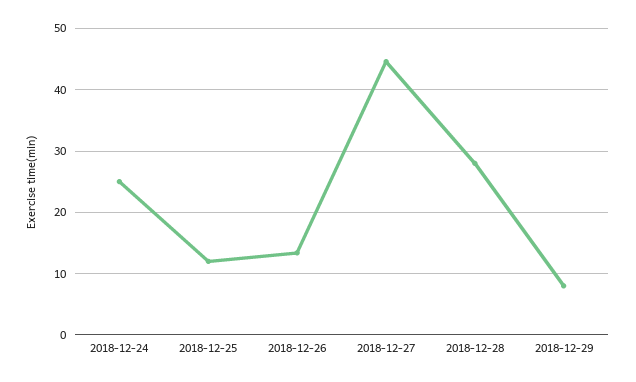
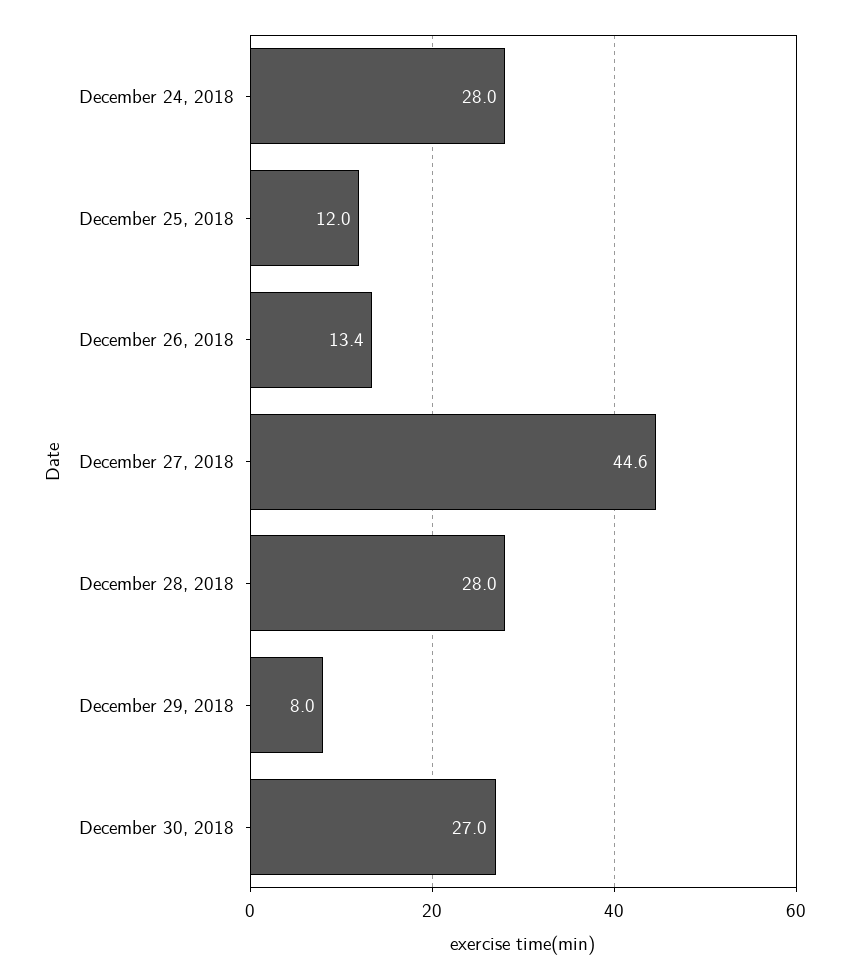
2018-12-24: 25 -> 28
December 30, 2018: none -> 27

